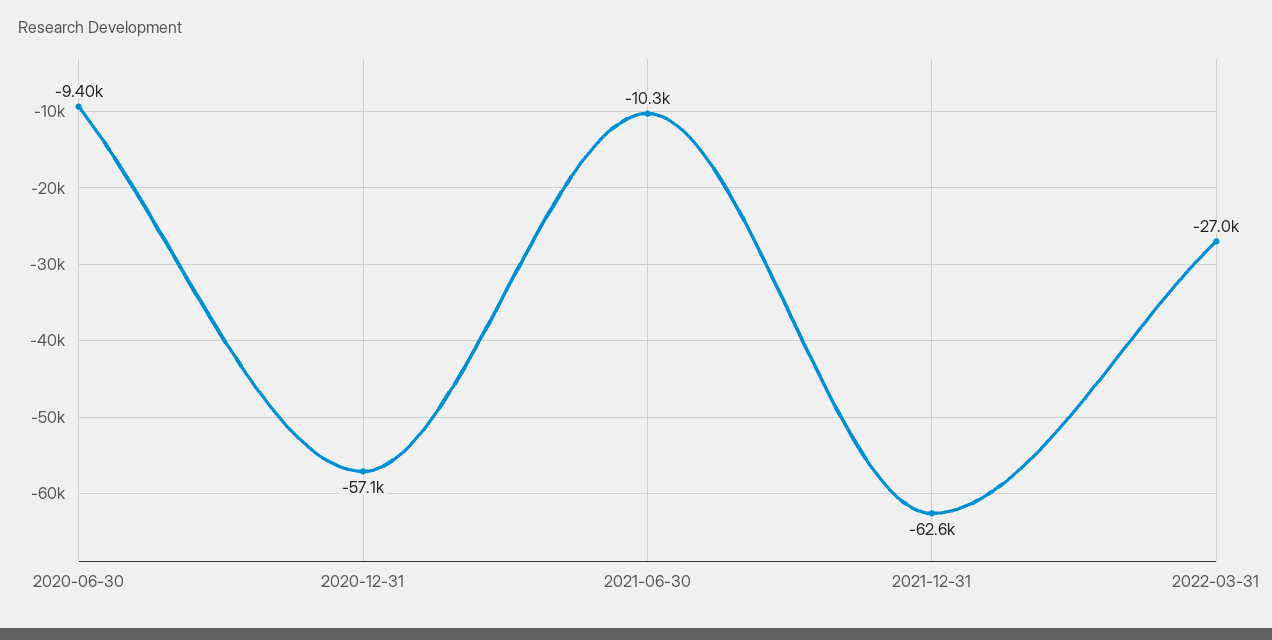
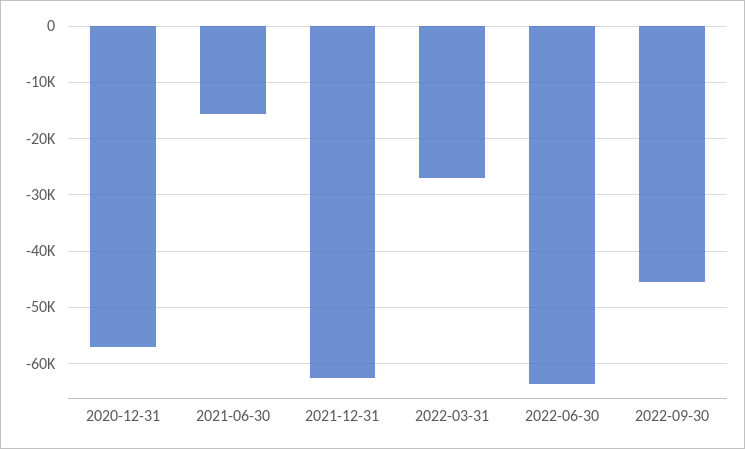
2020-06-30: -9400 -> none
2021-06-30: -10300 -> -16000
2022-06-30: none -> -64000
2022-09-30: none -> -46000

